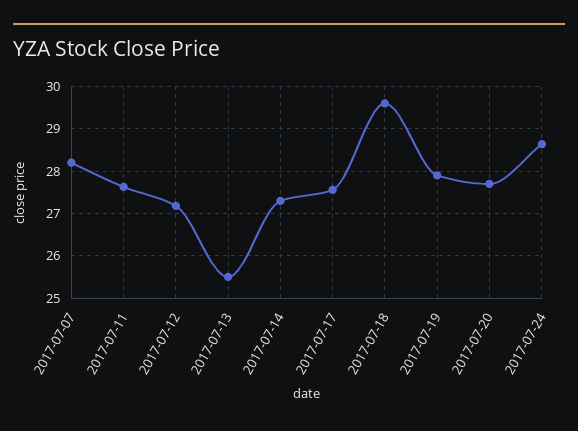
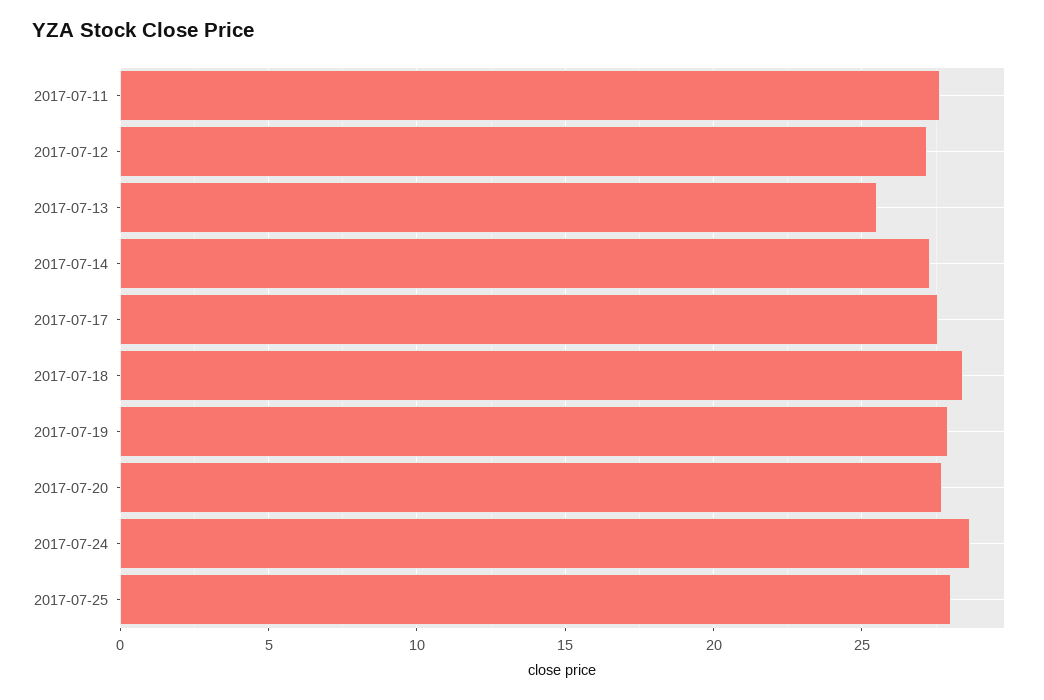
2017-07-07: 28.2 -> none
2017-07-18: 29.6 -> 28.5
2017-07-25: none -> 28

